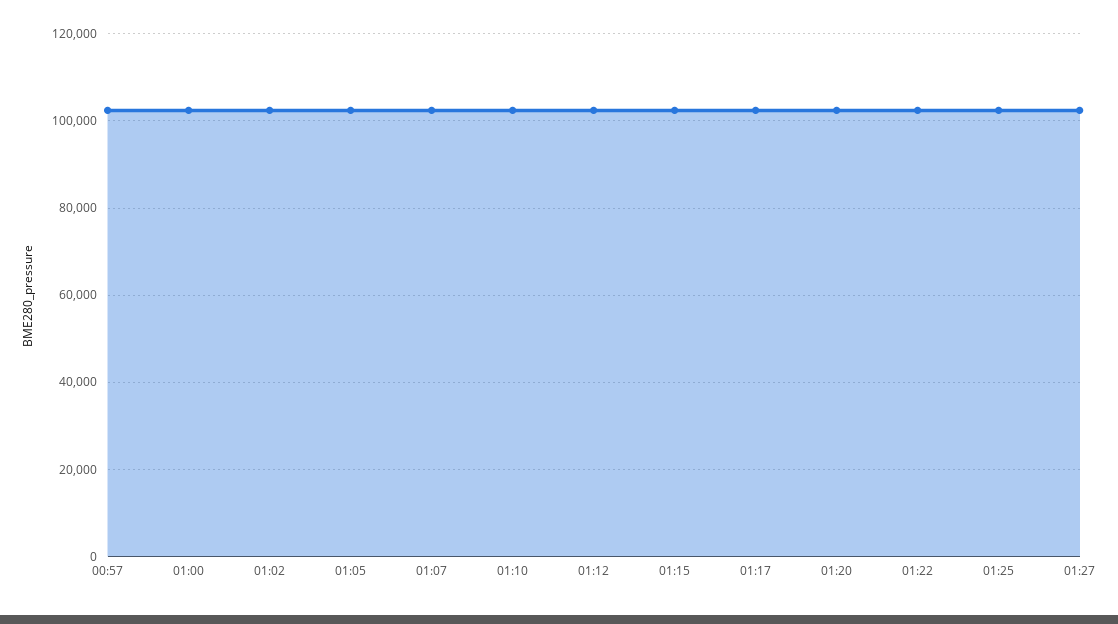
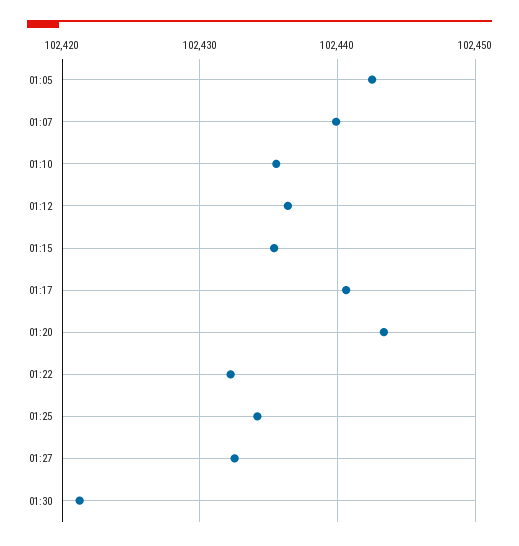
00:57: 102000 -> none
01:00: 102000 -> none
01:02: 102000 -> none
01:30: none -> 102421

